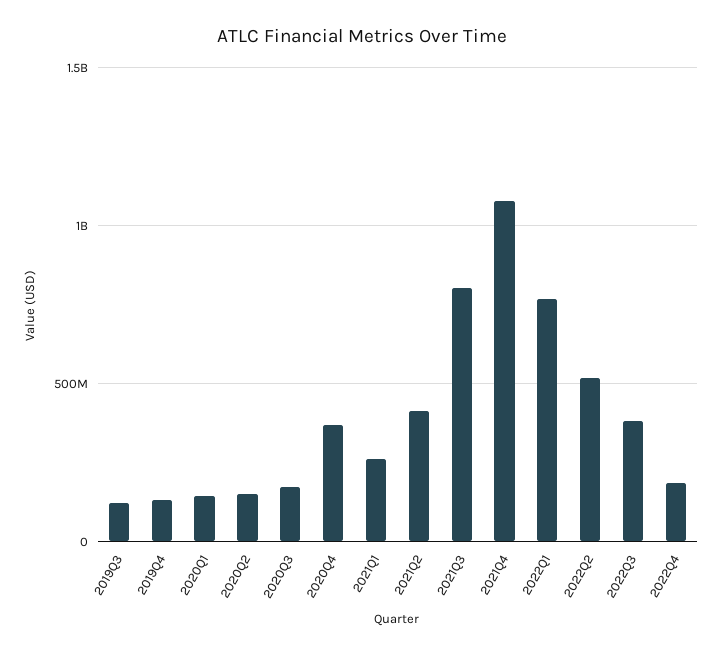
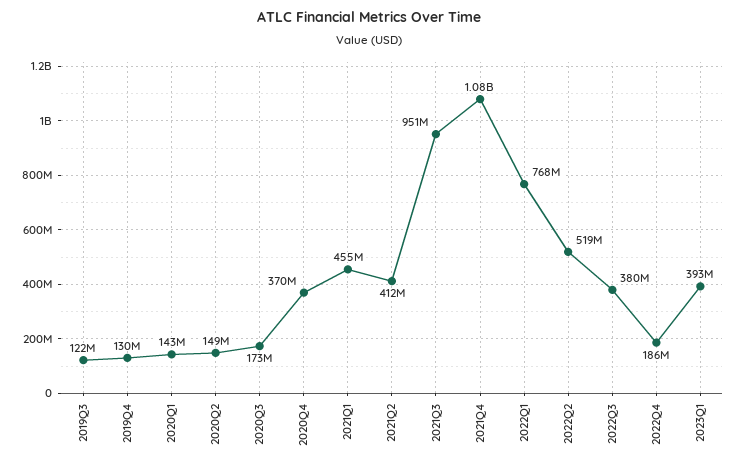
2021Q1: 250000000 -> 455000000
2021Q3: 800000000 -> 951000000
2023Q1: none -> 393000000

